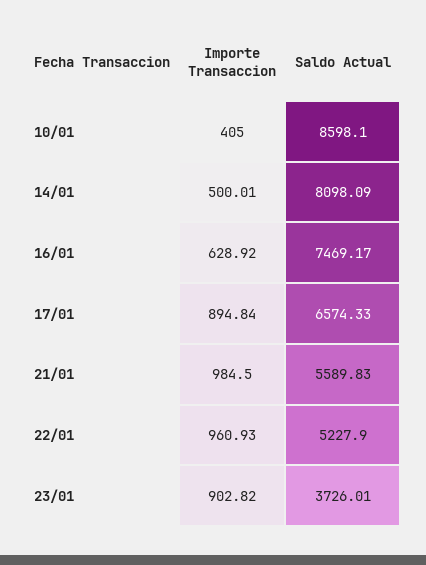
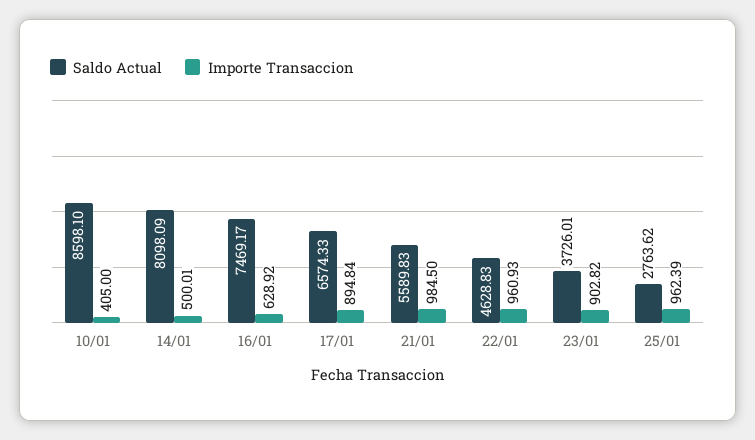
Saldo Actual, 22/01: 5227.9 -> 4628.83
Saldo Actual, 25/01: none -> 2763.62
Importe Transaccion, 25/01: none -> 962.39

